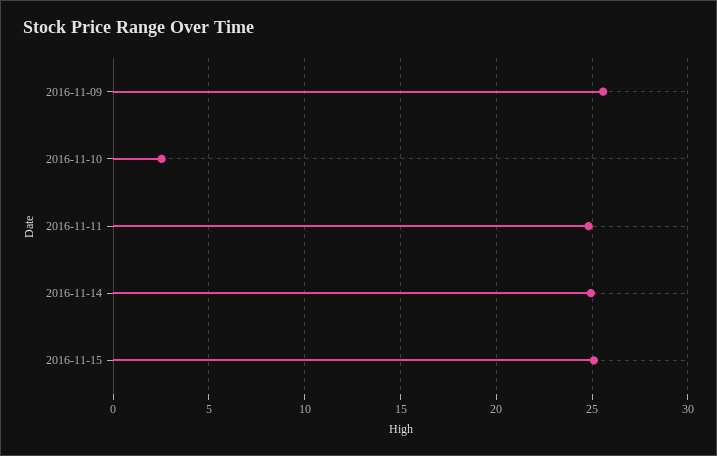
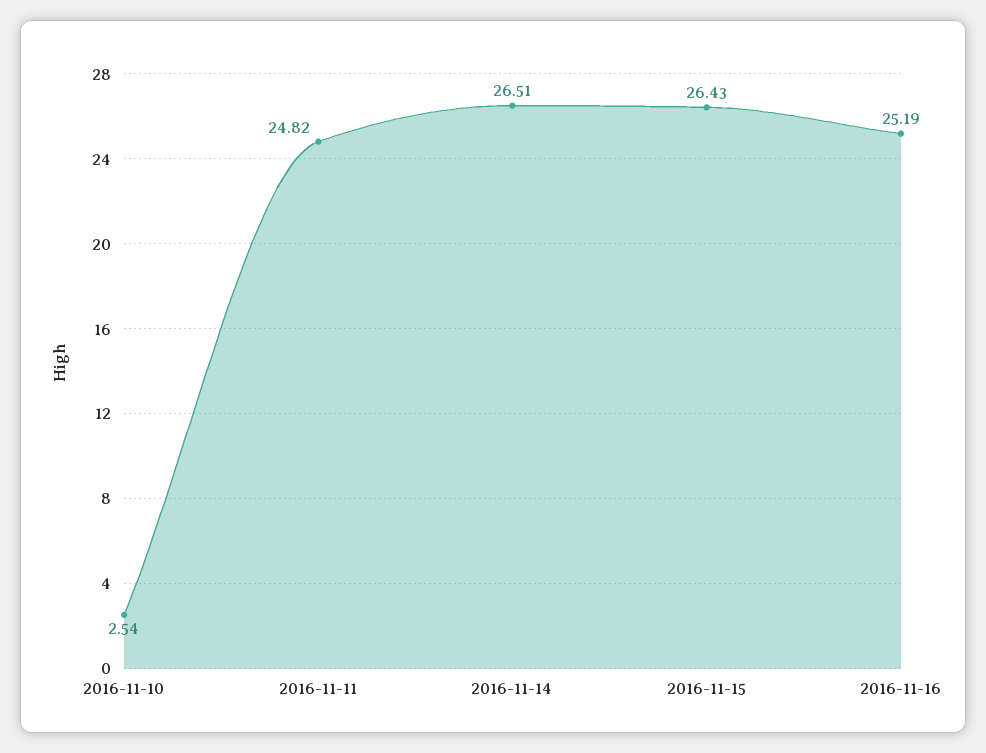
2016-11-09: 25.5 -> none
2016-11-14: 25 -> 26.51
2016-11-15: 25 -> 26.43
2016-11-16: none -> 25.19

